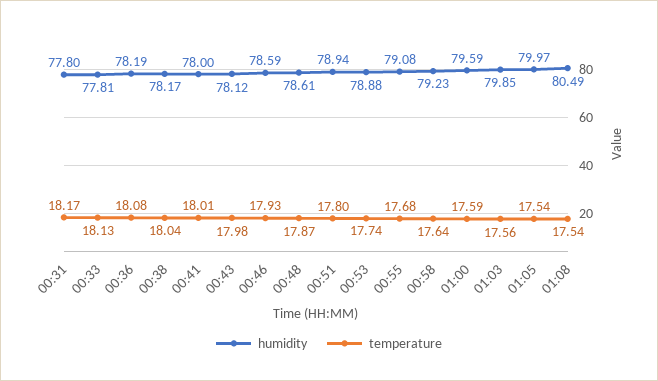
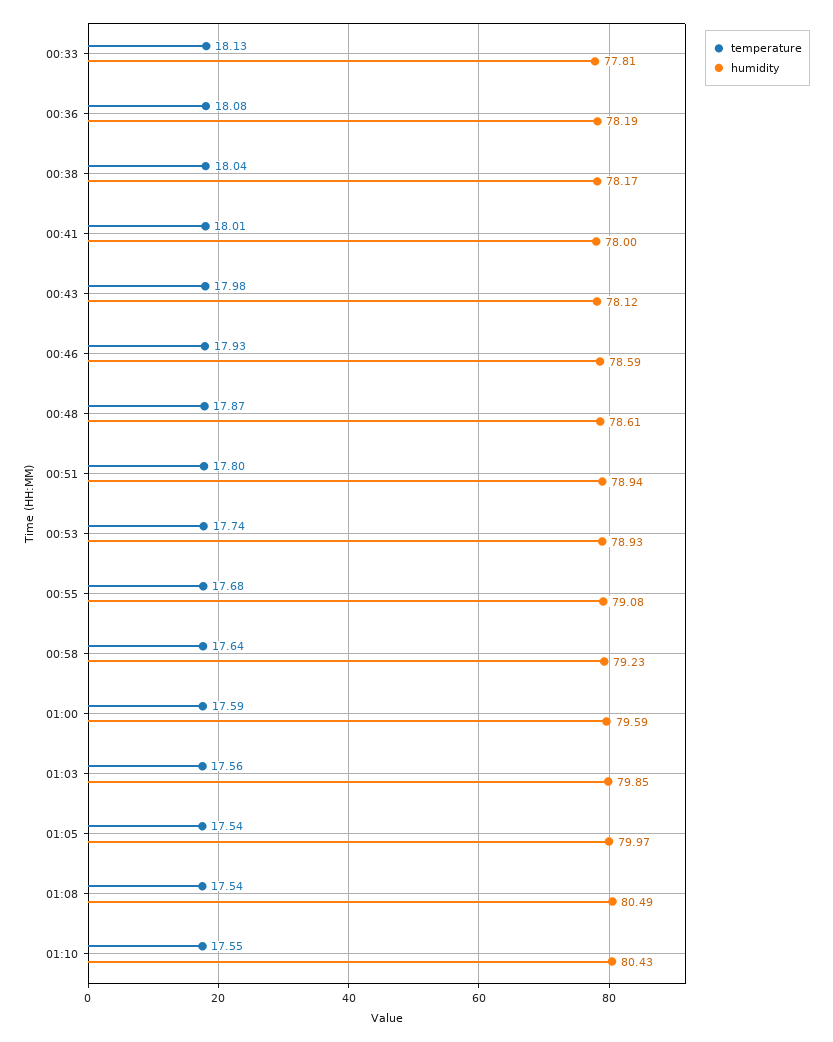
humidity, 00:31: 77.8 -> none
temperature, 00:31: 18.17 -> none
humidity, 00:53: 78.88 -> 78.93
temperature, 01:10: none -> 17.55
humidity, 01:10: none -> 80.43

